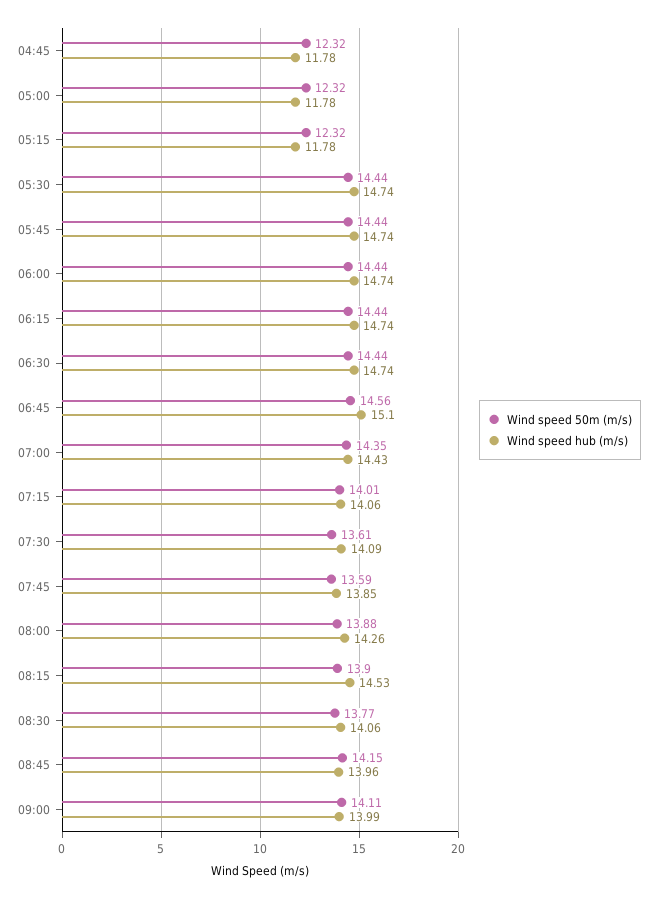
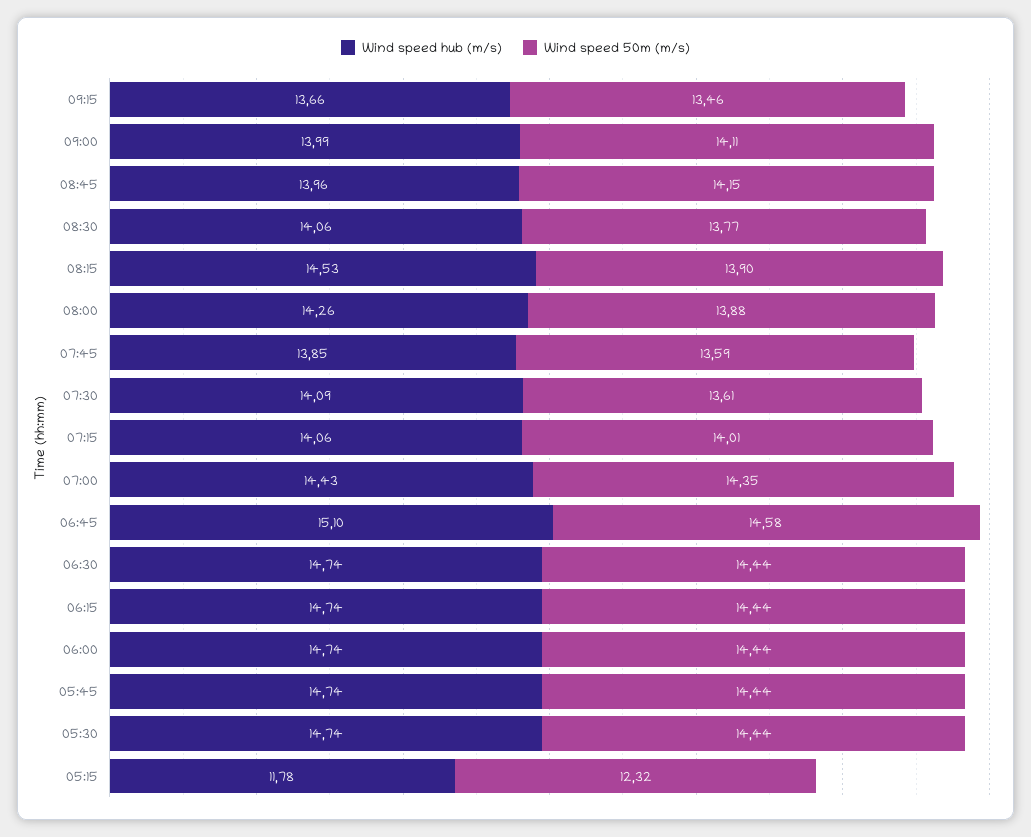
Wind speed 50m (m/s), 04:45: 12.32 -> none
Wind speed hub (m/s), 04:45: 11.78 -> none
Wind speed 50m (m/s), 05:00: 12.32 -> none
Wind speed hub (m/s), 05:00: 11.78 -> none
Wind speed 50m (m/s), 06:45: 14.56 -> 14.58
Wind speed hub (m/s), 09:15: none -> 13.66
Wind speed 50m (m/s), 09:15: none -> 13.46

